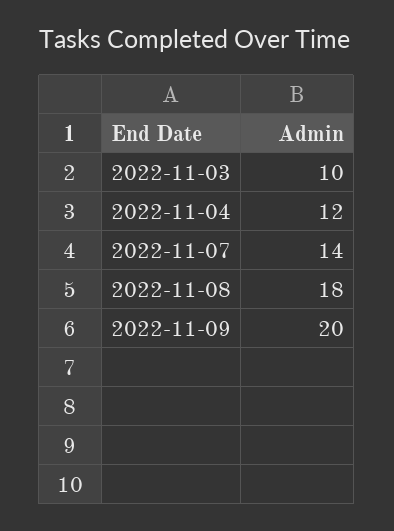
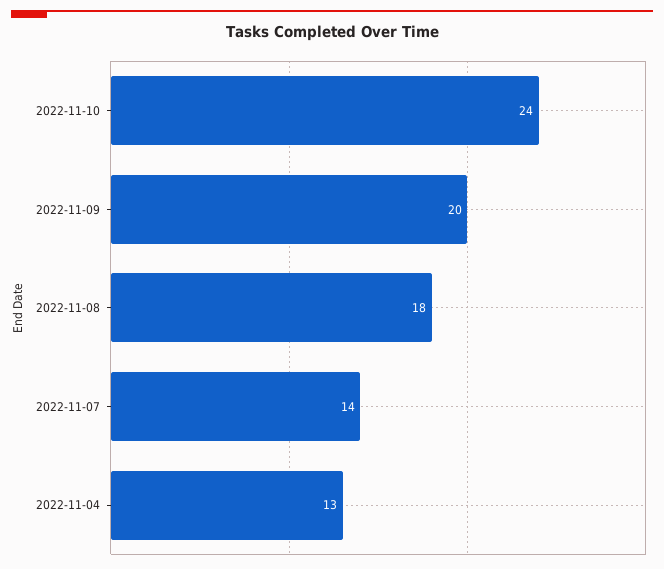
2022-11-03: 10 -> none
2022-11-04: 12 -> 13
2022-11-10: none -> 24

